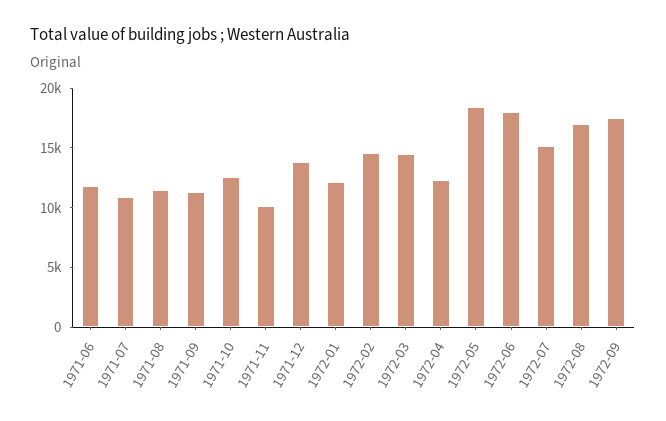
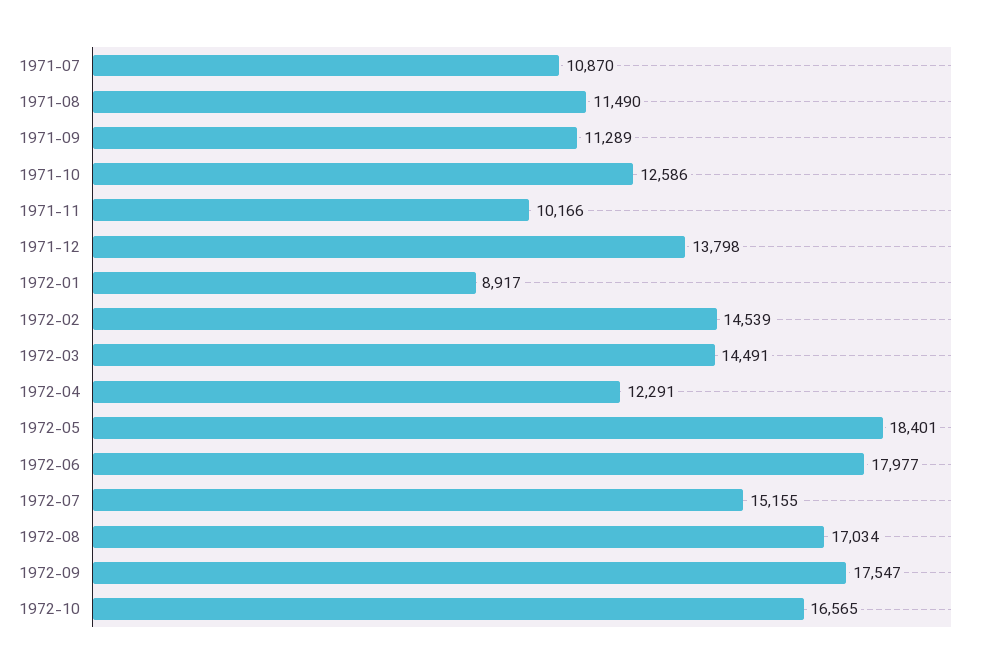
1971-06: 12000 -> none
1972-01: 12000 -> 8917
1972-10: none -> 16565

